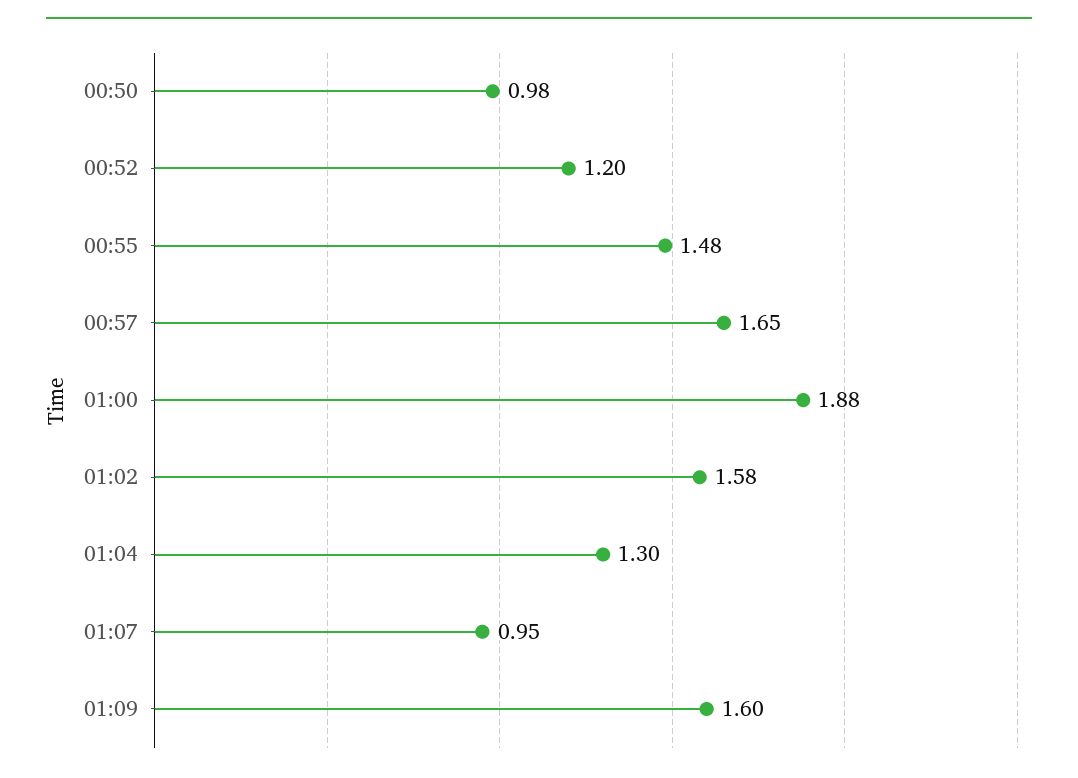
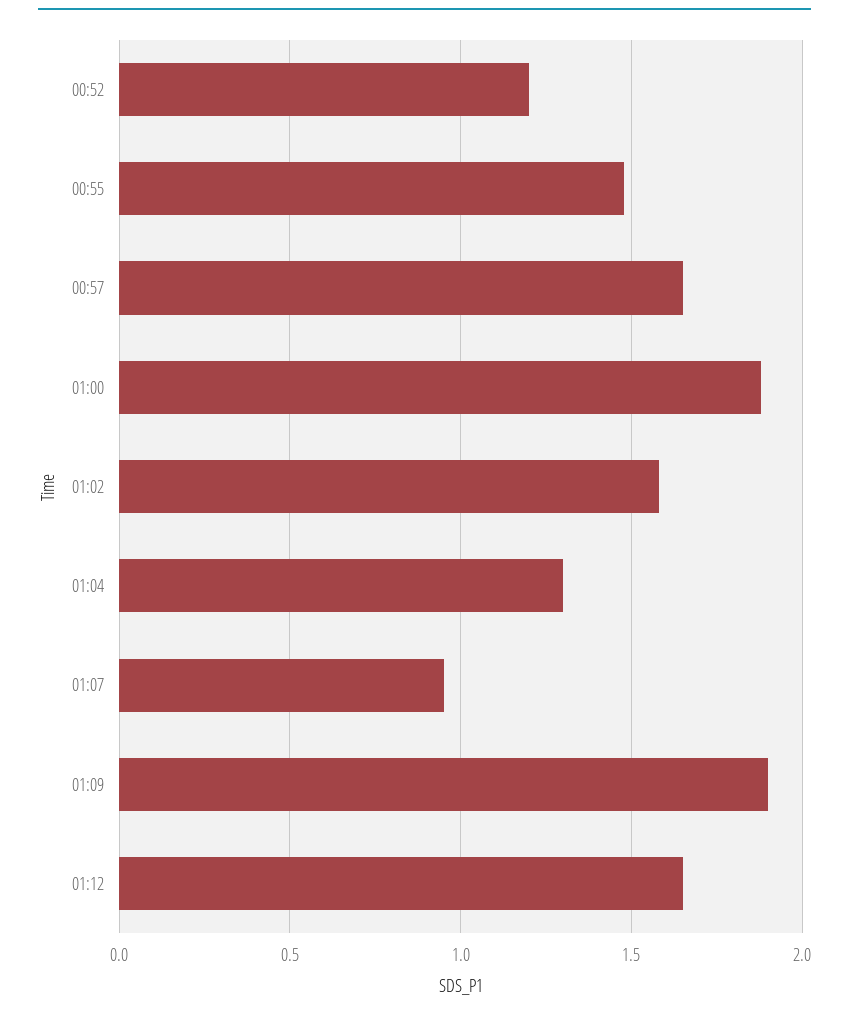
00:50: 0.98 -> none
01:09: 1.6 -> 1.9
01:12: none -> 1.65

